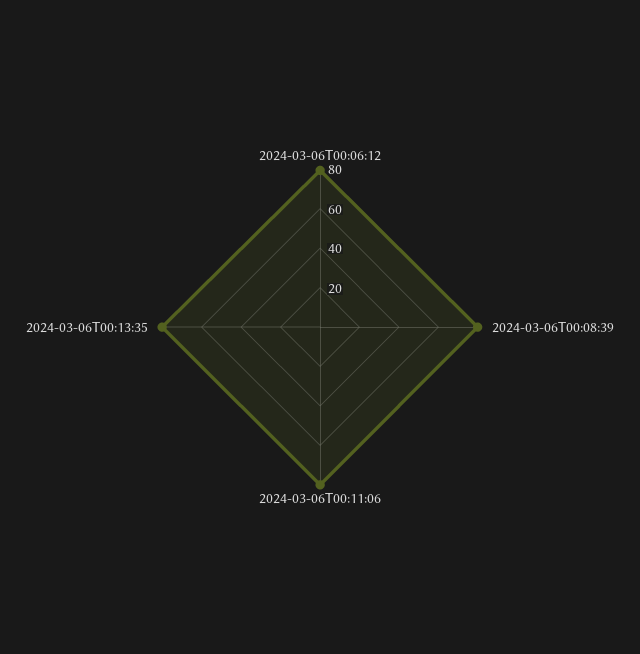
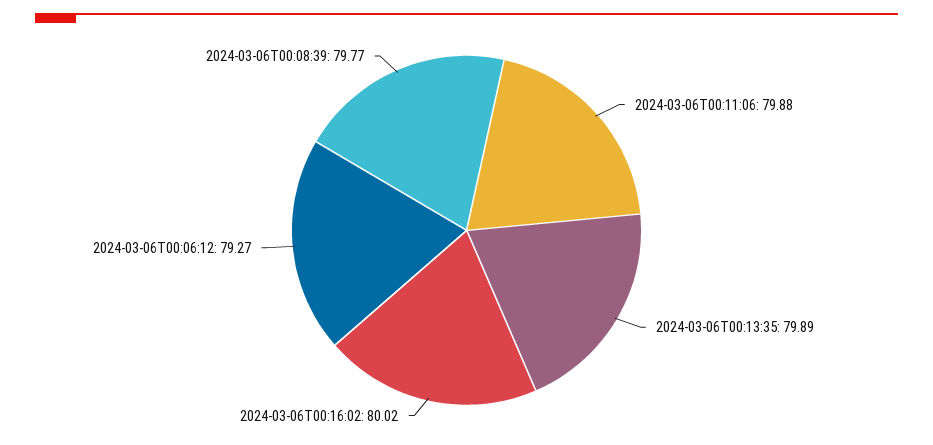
2024-03-06T00:16:02: none -> 80.02

